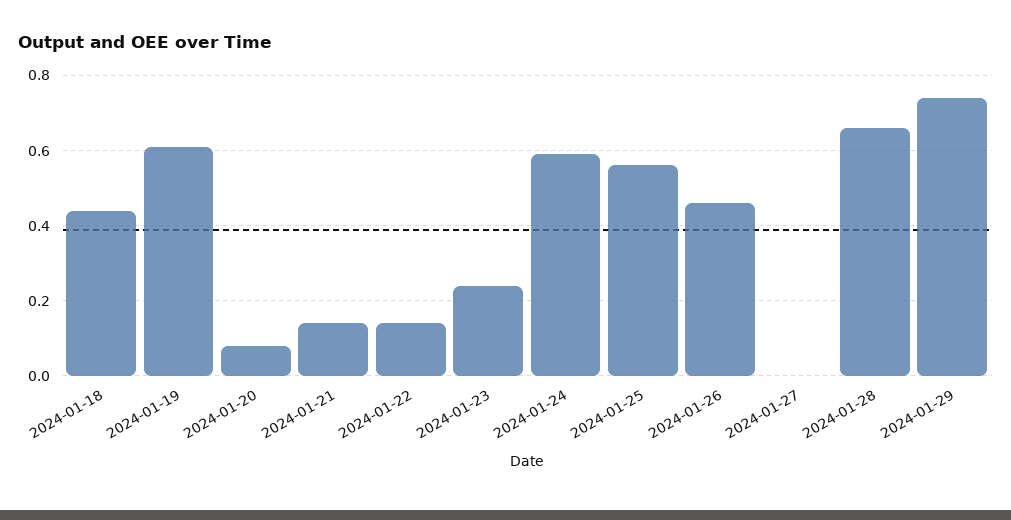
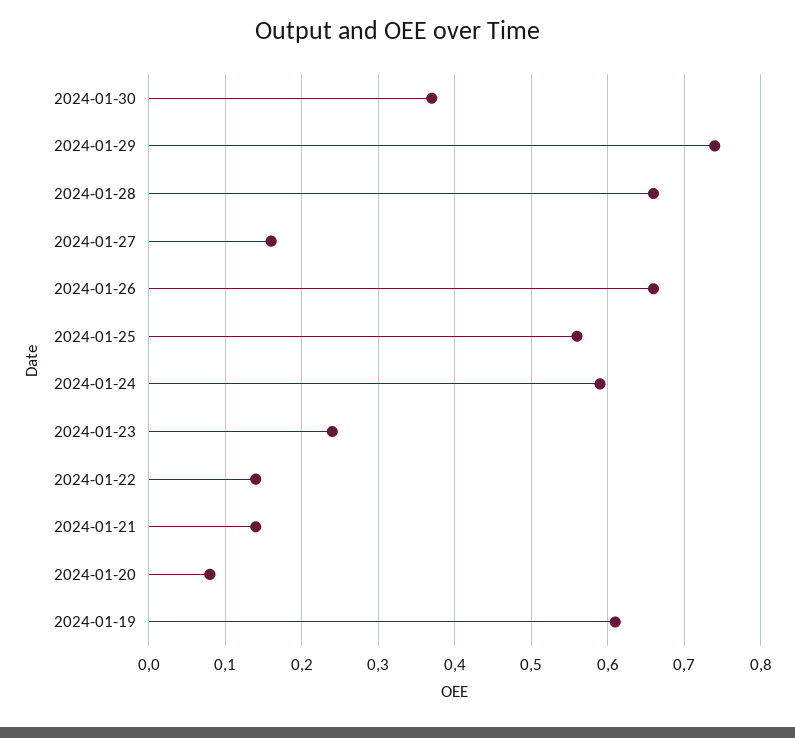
2024-01-18: 0.45 -> none
2024-01-26: 0.45 -> 0.66
2024-01-27: 0 -> 0.16
2024-01-30: none -> 0.37

